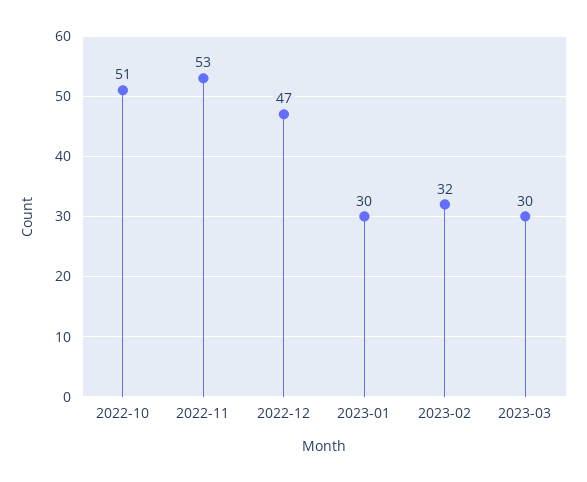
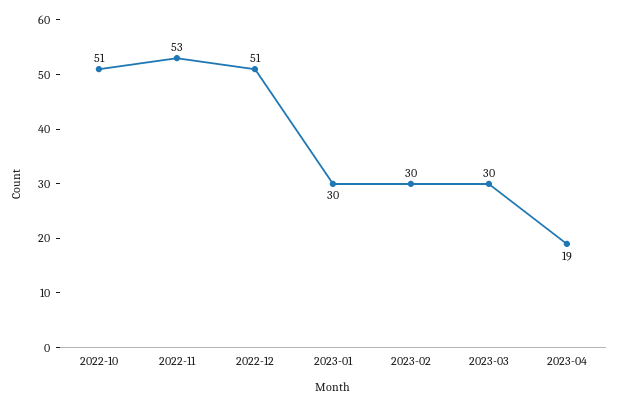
2022-12: 47 -> 51
2023-02: 32 -> 30
2023-04: none -> 19

